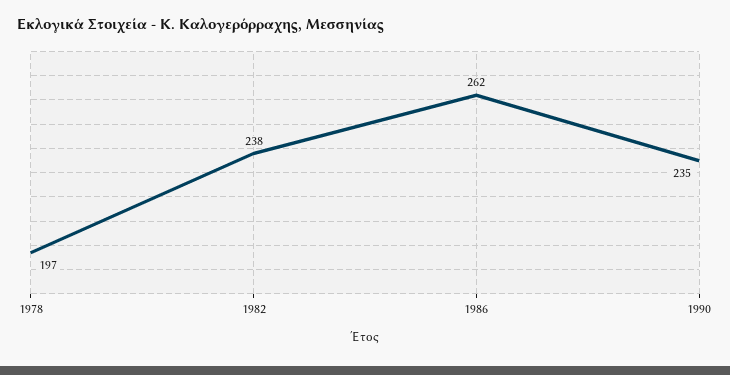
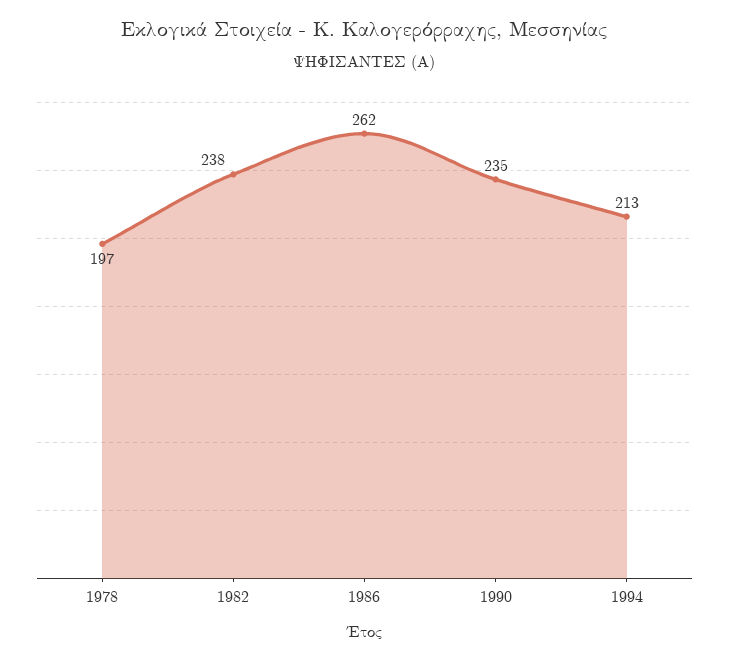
1994: none -> 213

